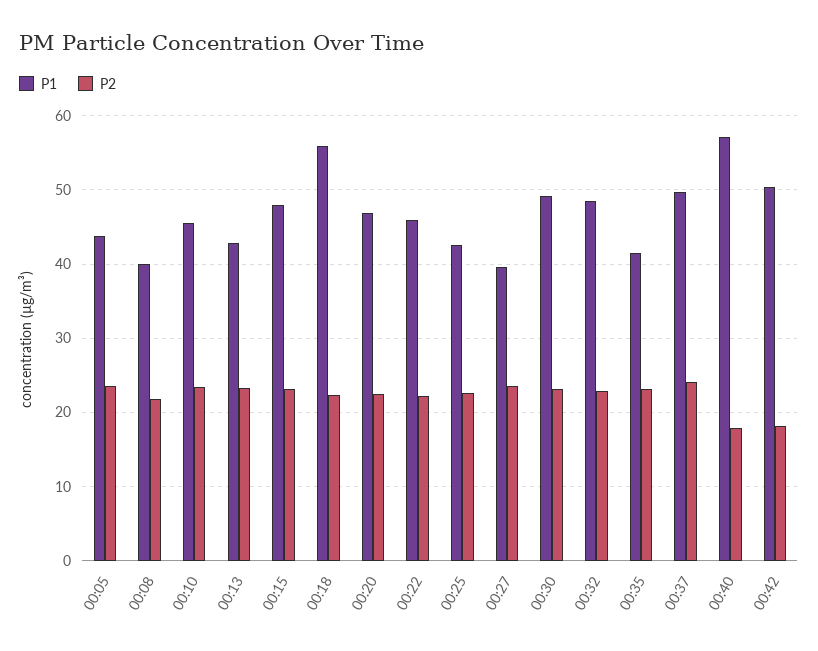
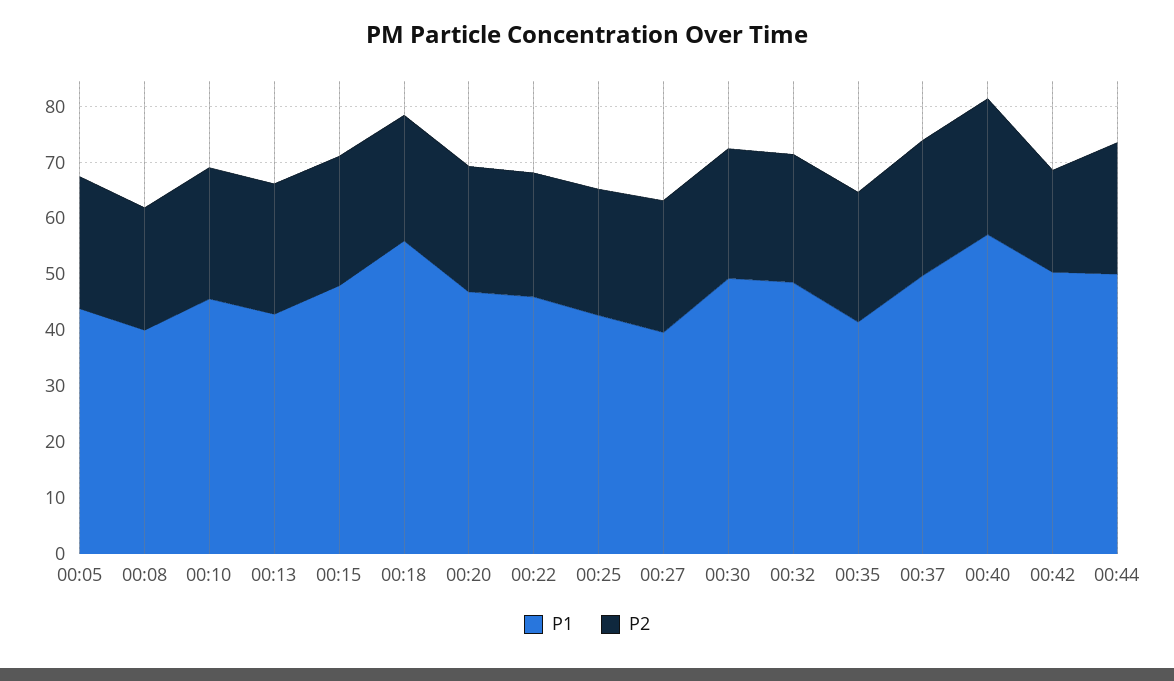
P2, 00:40: 18 -> 24
P1, 00:44: none -> 50
P2, 00:44: none -> 24

